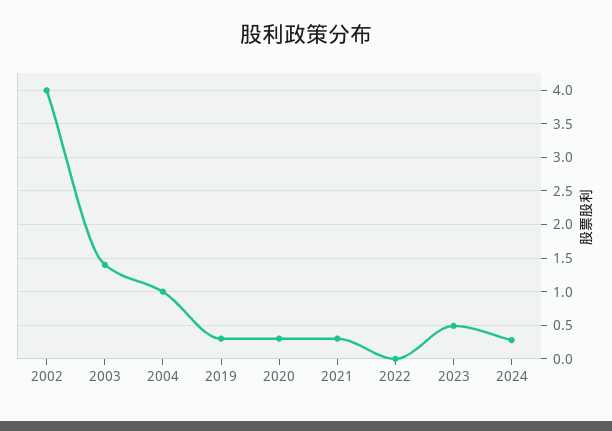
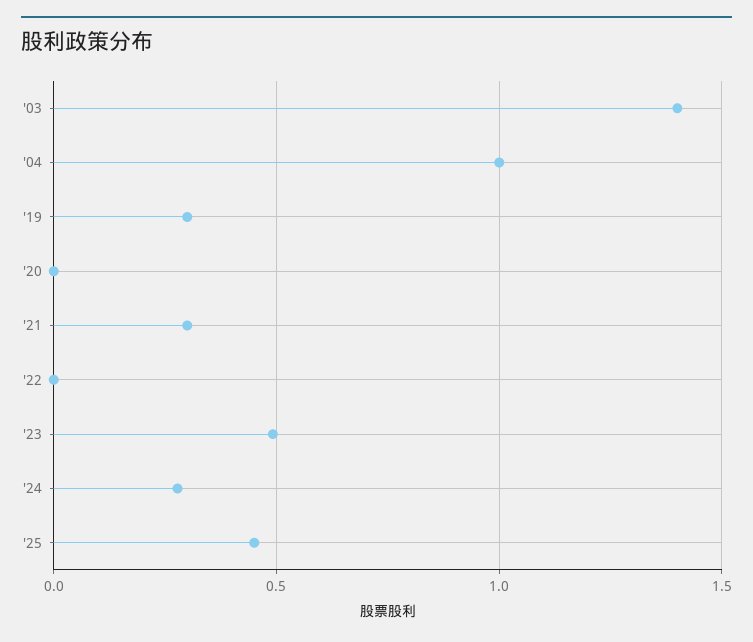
2002: 4 -> none
2020: 0.3 -> 0
'25: none -> 0.45

